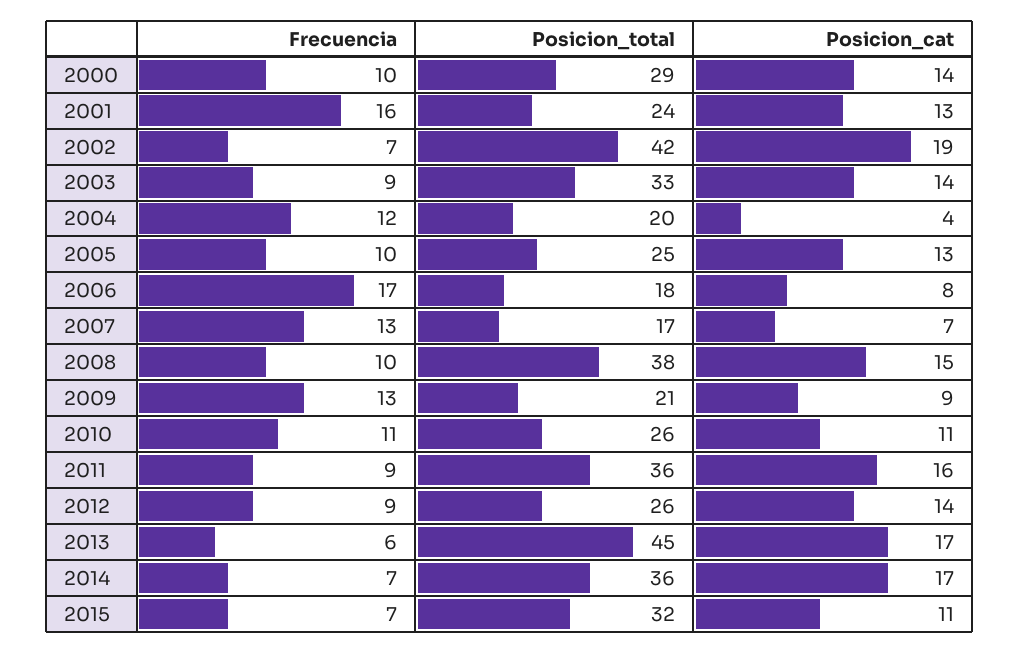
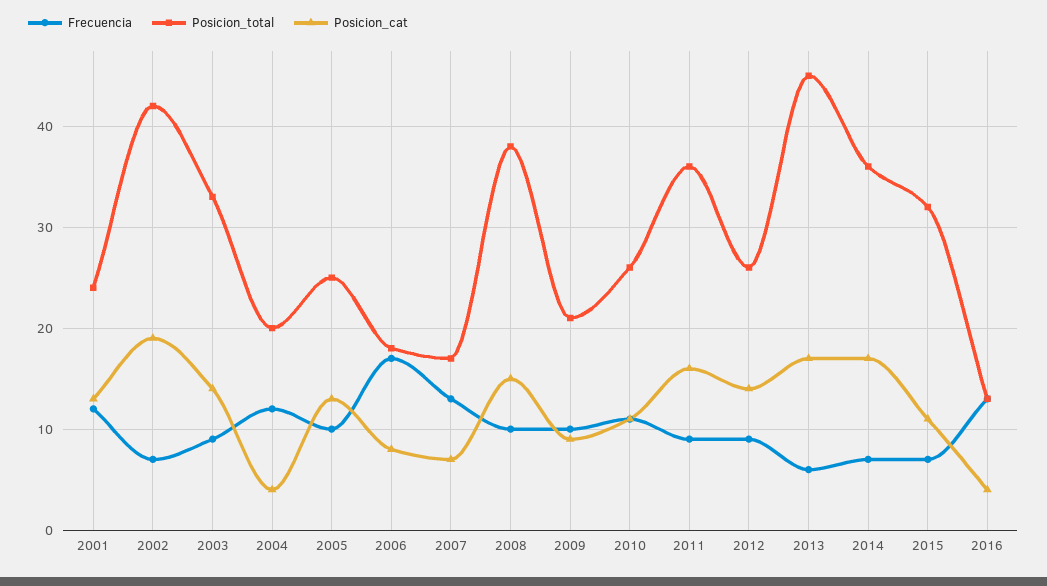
Frecuencia, 2000: 10 -> none
Posicion_total, 2000: 29 -> none
Posicion_cat, 2000: 14 -> none
Frecuencia, 2001: 16 -> 12
Frecuencia, 2009: 13 -> 10
Frecuencia, 2016: none -> 13
Posicion_total, 2016: none -> 13
Posicion_cat, 2016: none -> 4

